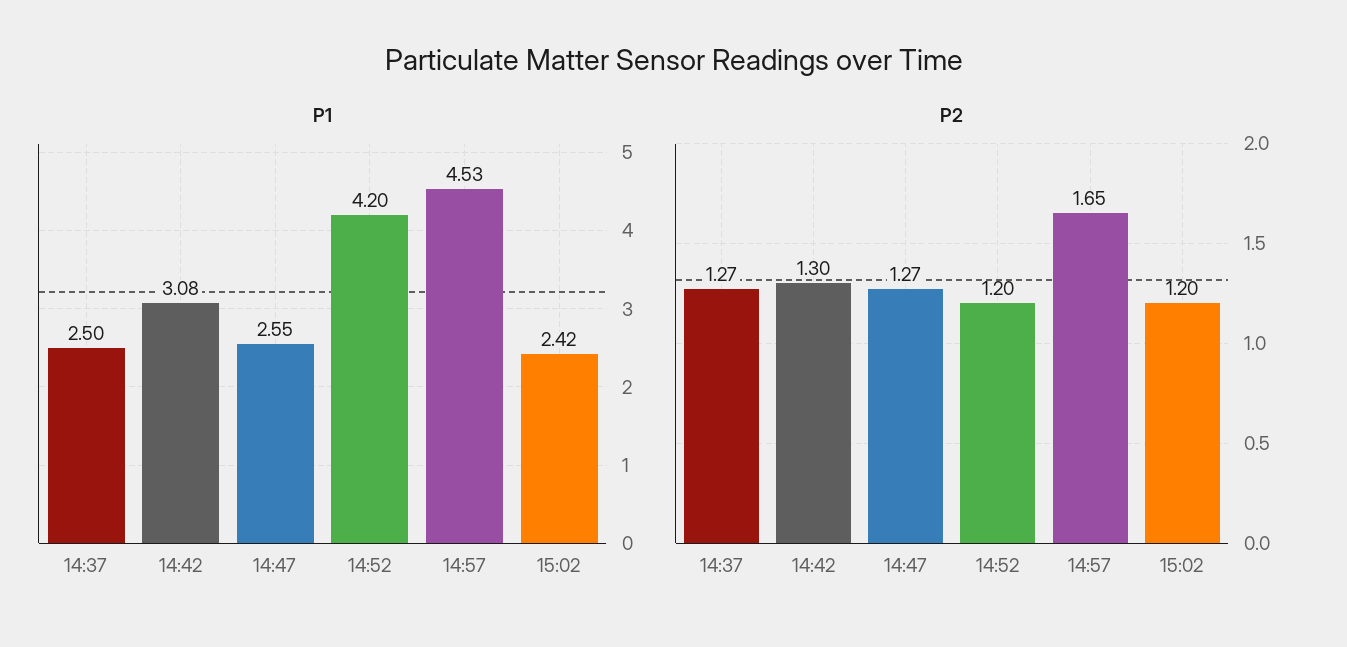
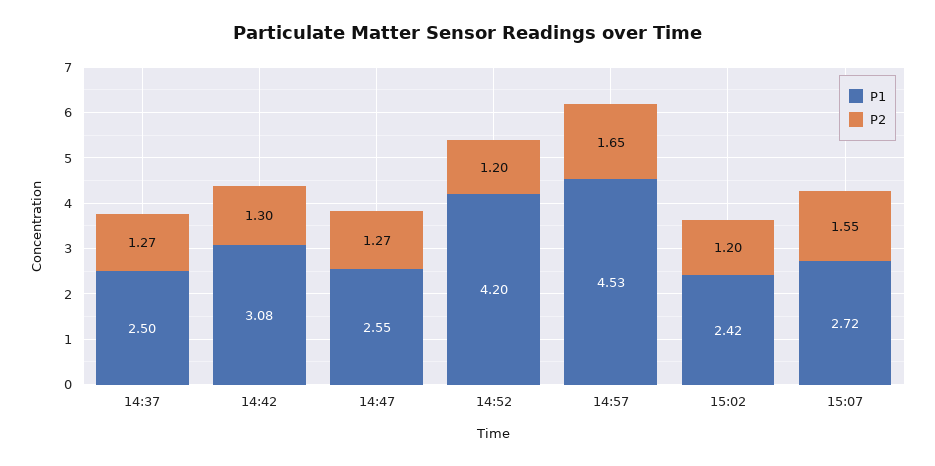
P1, 15:07: none -> 2.72
P2, 15:07: none -> 1.55

